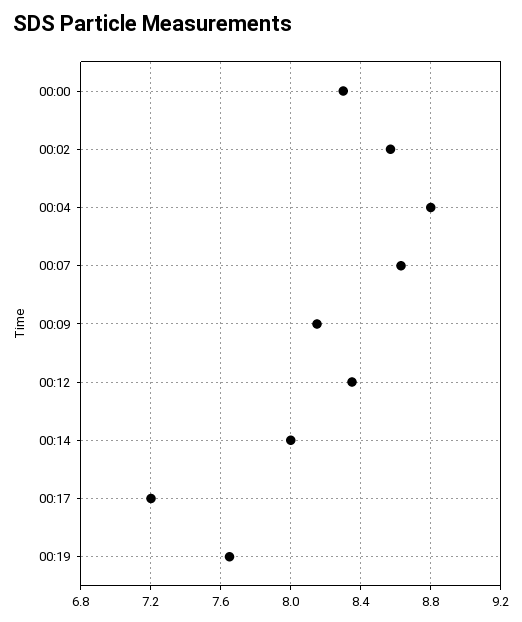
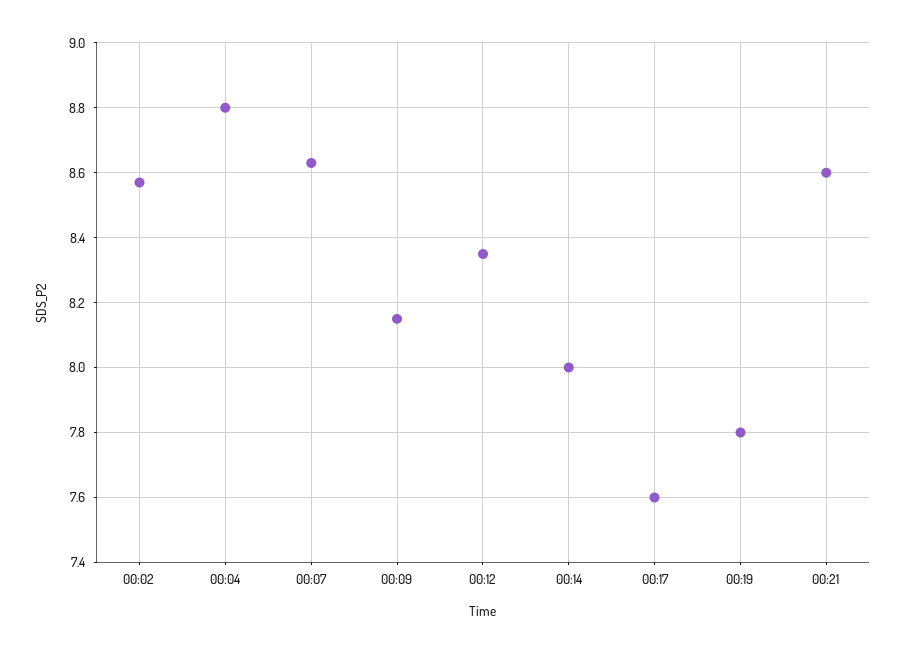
00:00: 8.3 -> none
00:17: 7.2 -> 7.6
00:19: 7.65 -> 7.8
00:21: none -> 8.6

